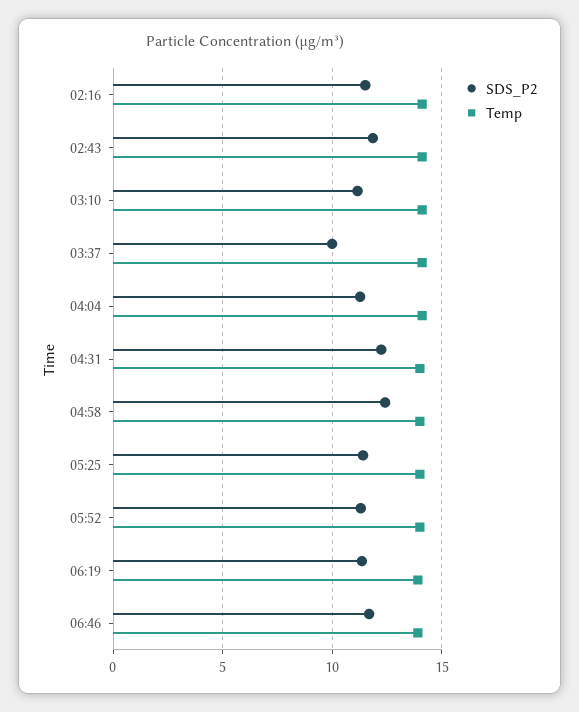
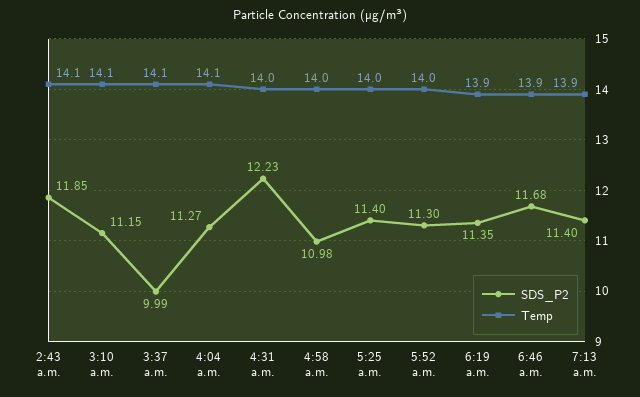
SDS_P2, 02:16: 11.5 -> none
Temp, 02:16: 14 -> none
SDS_P2, 04:58: 12.5 -> 10.98
SDS_P2, 7:13 a.m.: none -> 11.4
Temp, 7:13 a.m.: none -> 13.9

